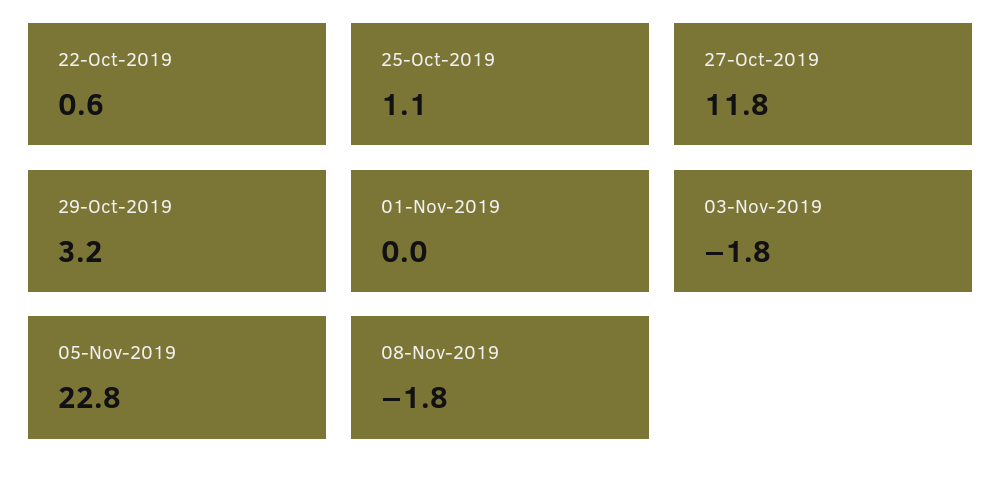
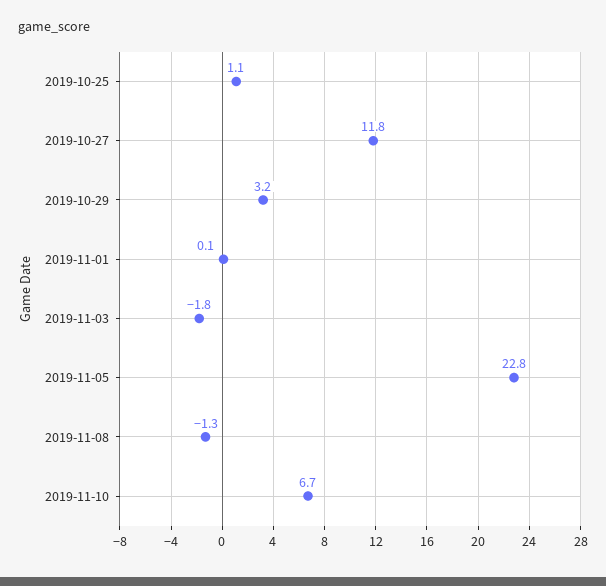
22-Oct-2019: 0.6 -> none
01-Nov-2019: 0 -> 0.1
08-Nov-2019: -1.8 -> -1.3
2019-11-10: none -> 6.7

